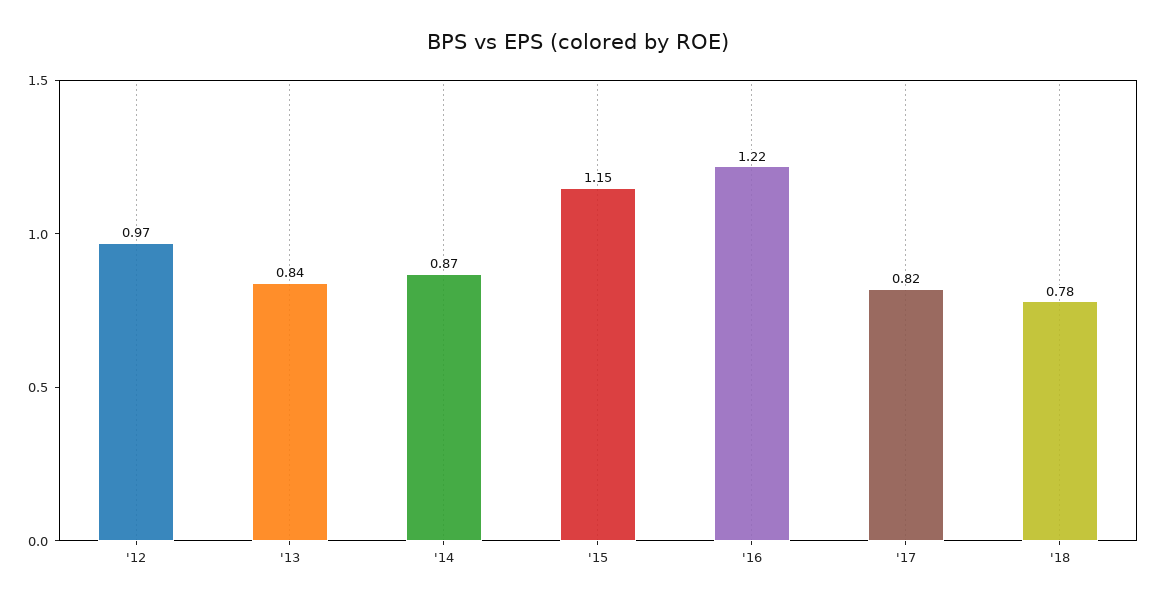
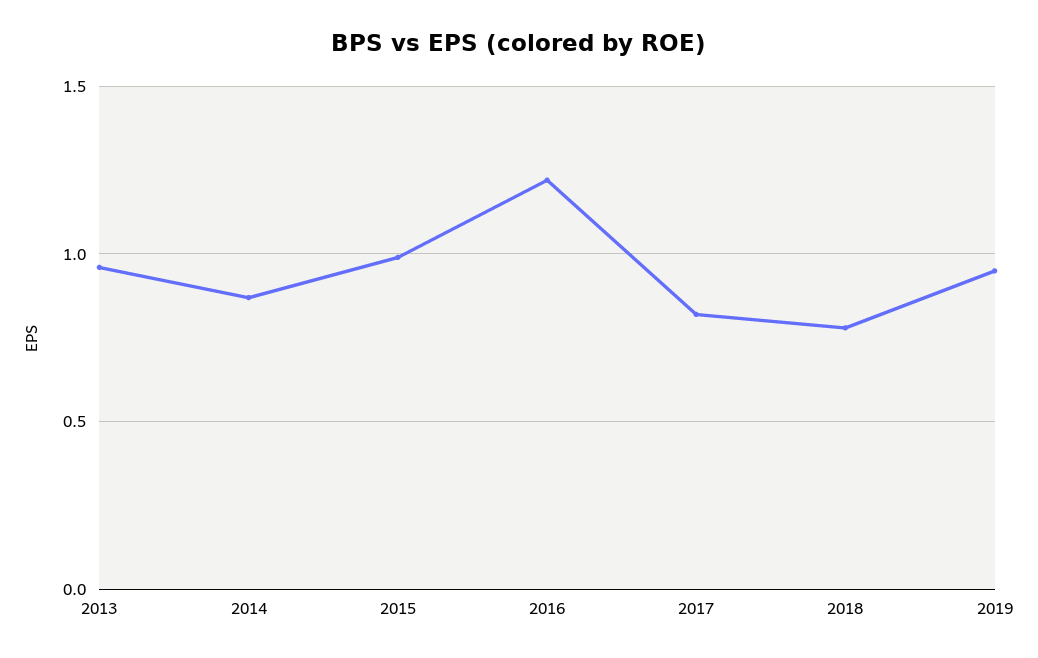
'12: 0.97 -> none
'13: 0.84 -> 0.95
'15: 1.15 -> 1
2019: none -> 0.95

